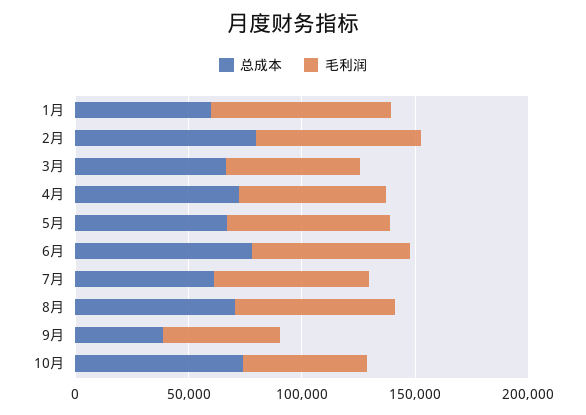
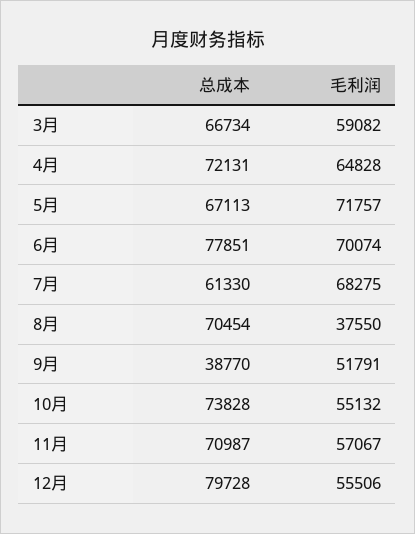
总成本, 1月: 60000 -> none
毛利润, 1月: 80000 -> none
总成本, 2月: 80000 -> none
毛利润, 2月: 70000 -> none
毛利润, 8月: 70000 -> 37550
总成本, 11月: none -> 70987
毛利润, 11月: none -> 57067
总成本, 12月: none -> 79728
毛利润, 12月: none -> 55506

